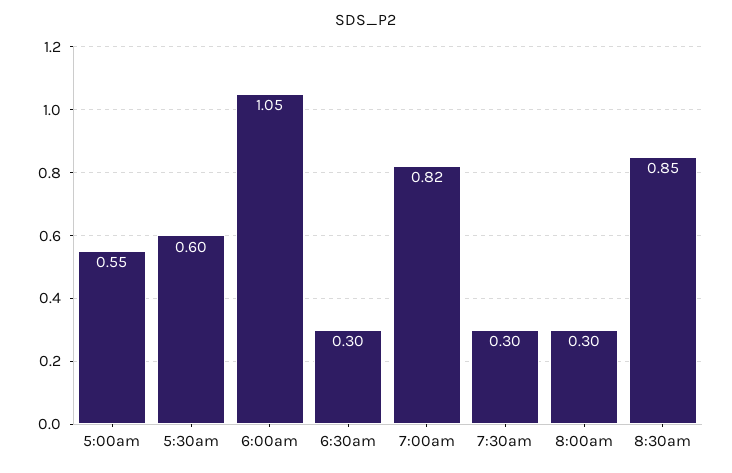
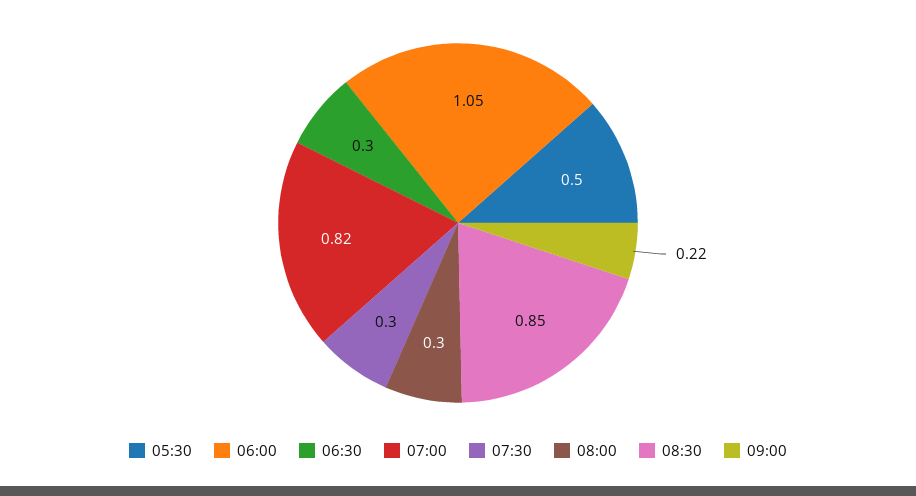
5:00am: 0.55 -> none
5:30am: 0.6 -> 0.5
09:00: none -> 0.22

